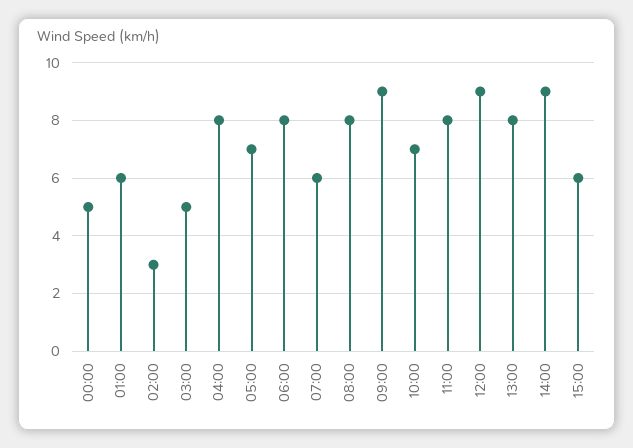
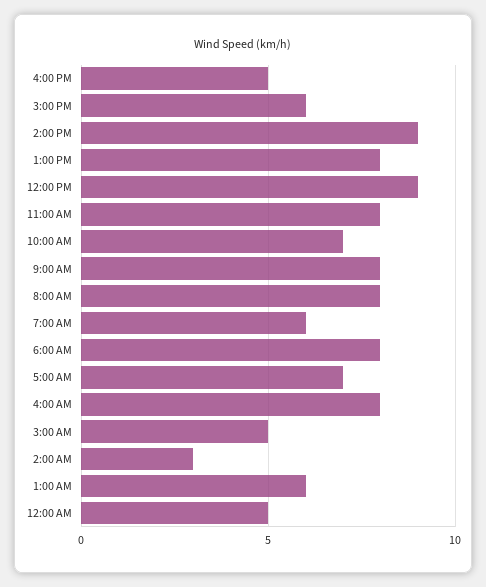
09:00: 9 -> 8
4:00 PM: none -> 5

